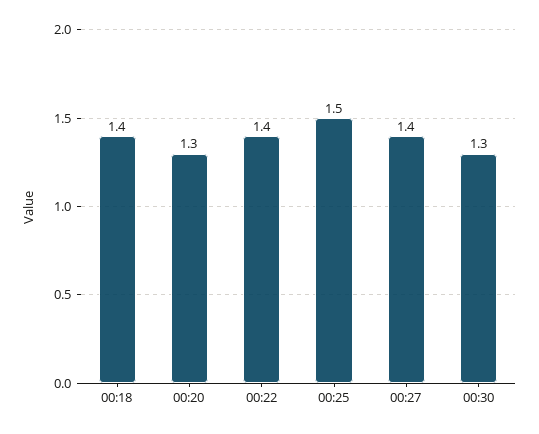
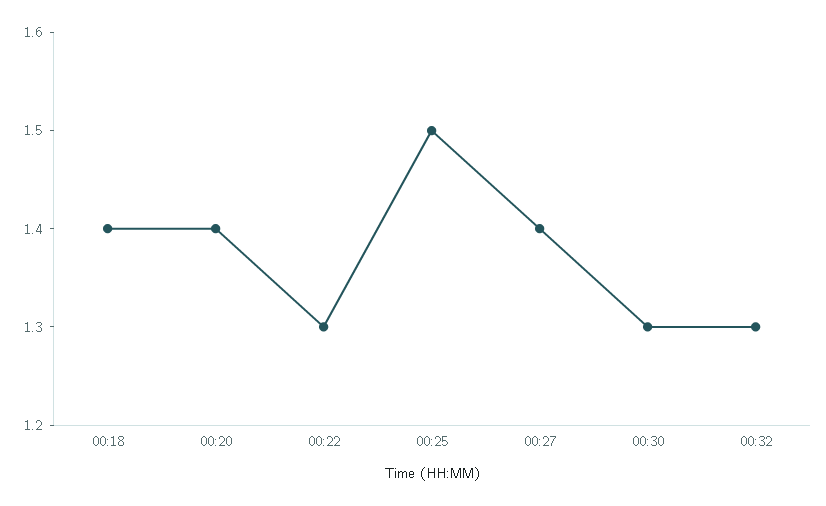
00:20: 1.3 -> 1.4
00:22: 1.4 -> 1.3
00:32: none -> 1.3

